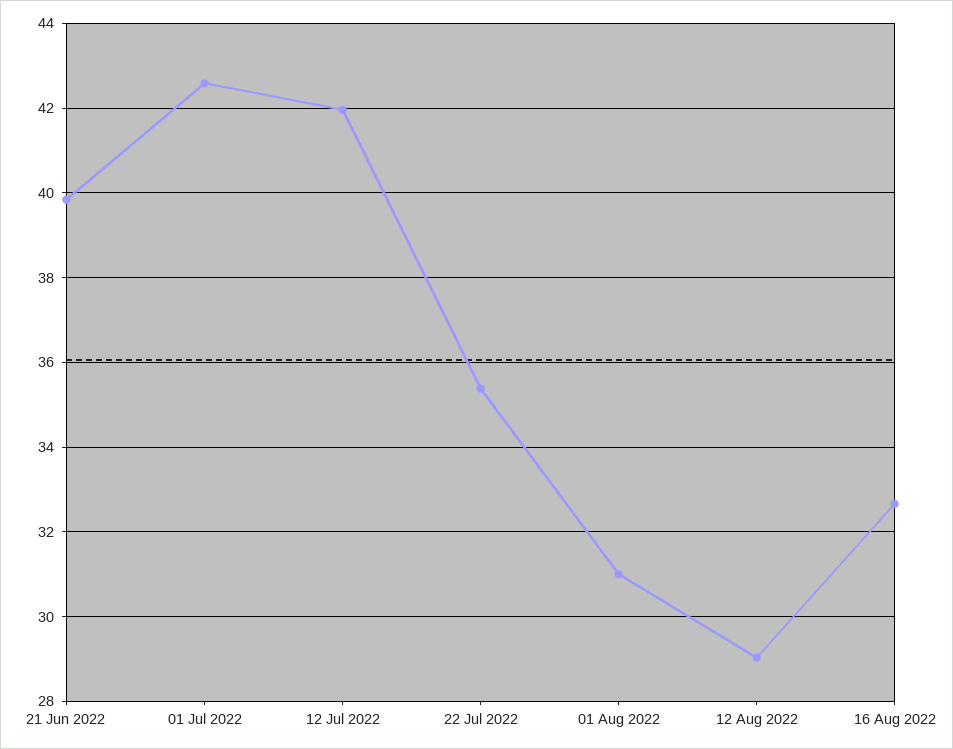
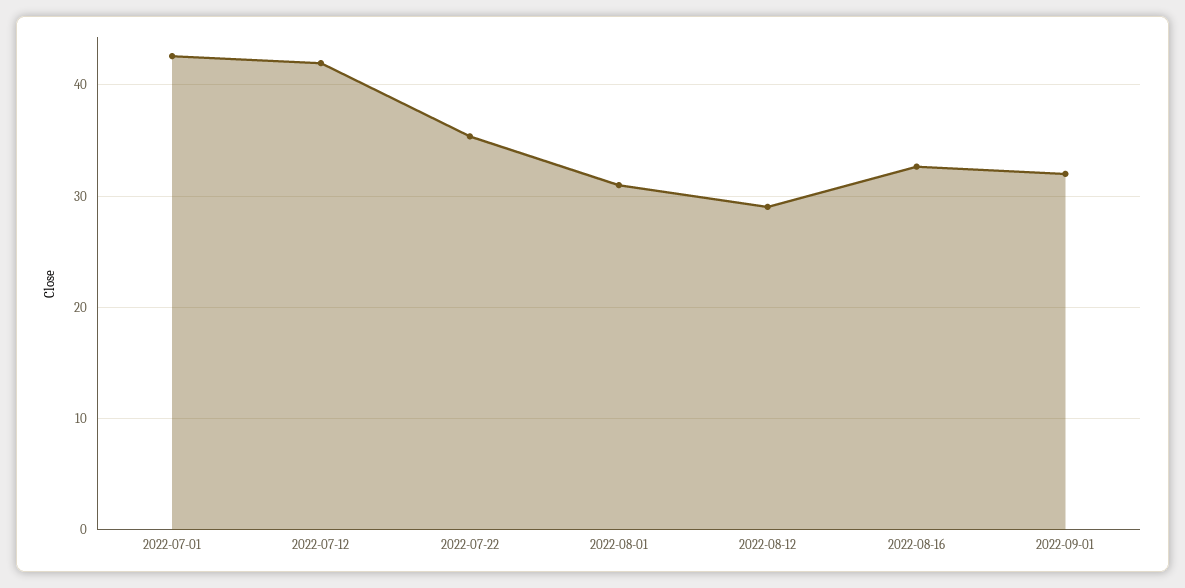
21 Jun 2022: 39.8 -> none
2022-09-01: none -> 32

